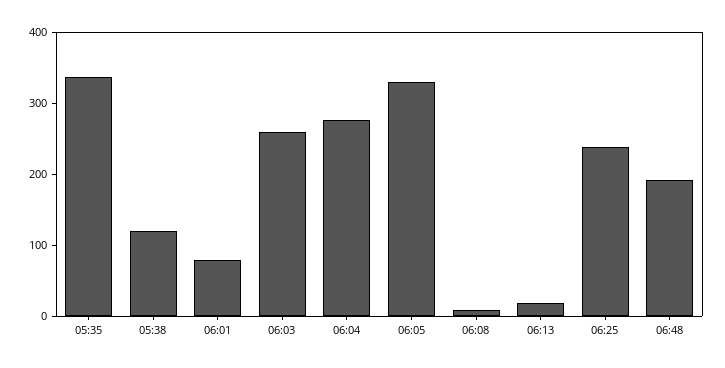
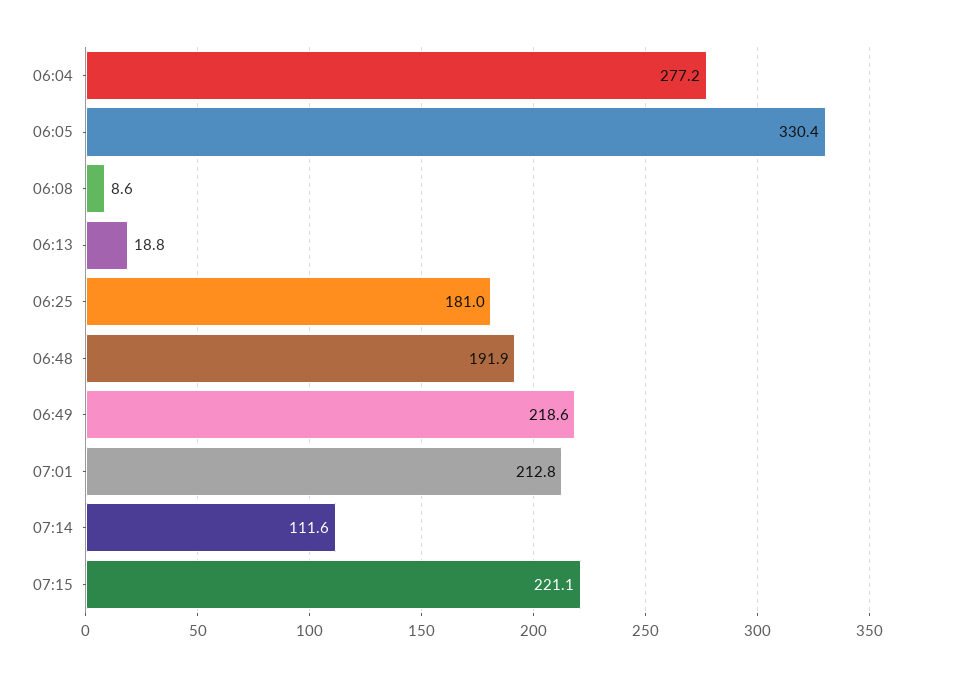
05:35: 340 -> none
05:38: 120 -> none
06:01: 80 -> none
06:03: 260 -> none
06:25: 240 -> 181
06:49: none -> 218.6
07:01: none -> 212.8
07:14: none -> 111.6
07:15: none -> 221.1

